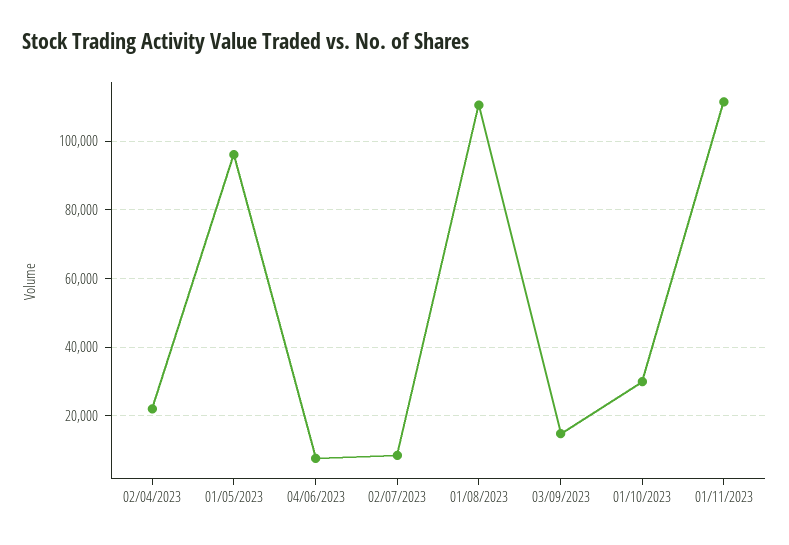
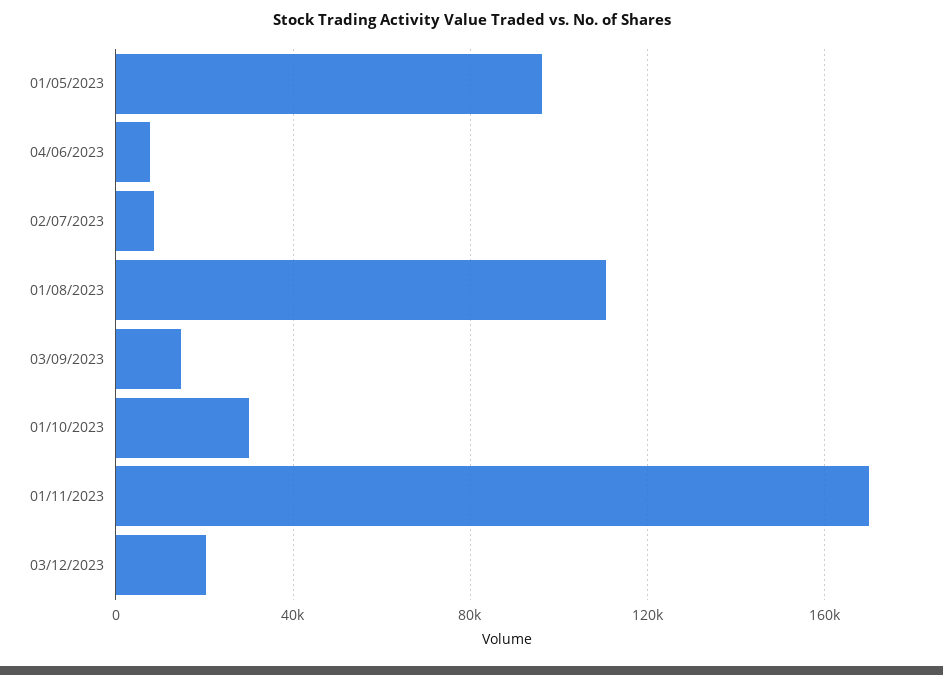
02/04/2023: 22000 -> none
01/11/2023: 112000 -> 170000
03/12/2023: none -> 20000

